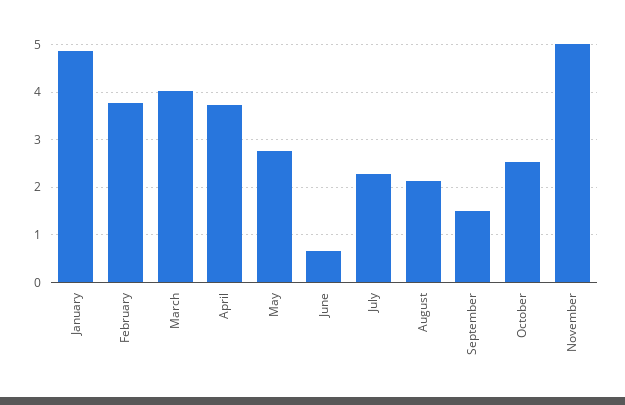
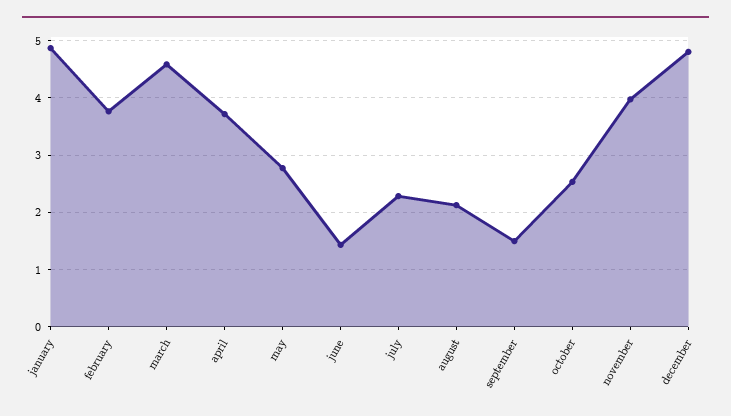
March: 4 -> 4.6
June: 0.6 -> 1.4
November: 5 -> 4
december: none -> 4.8

